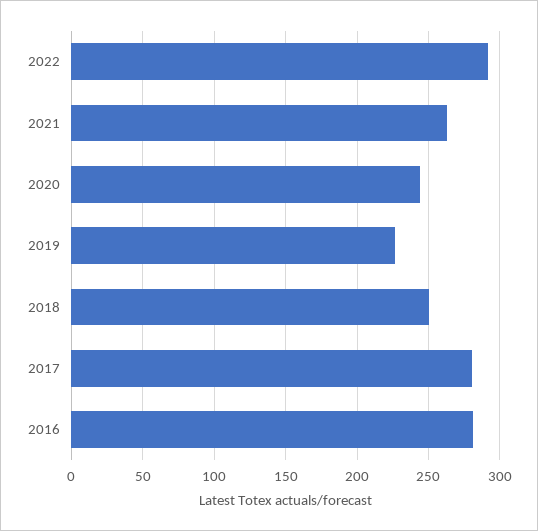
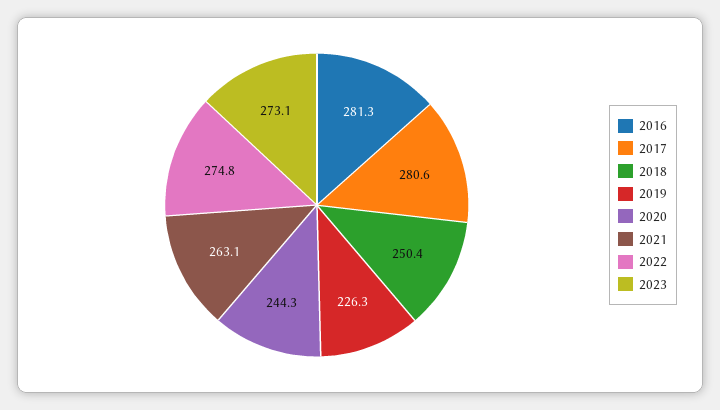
2022: 290 -> 274.8
2023: none -> 273.1

